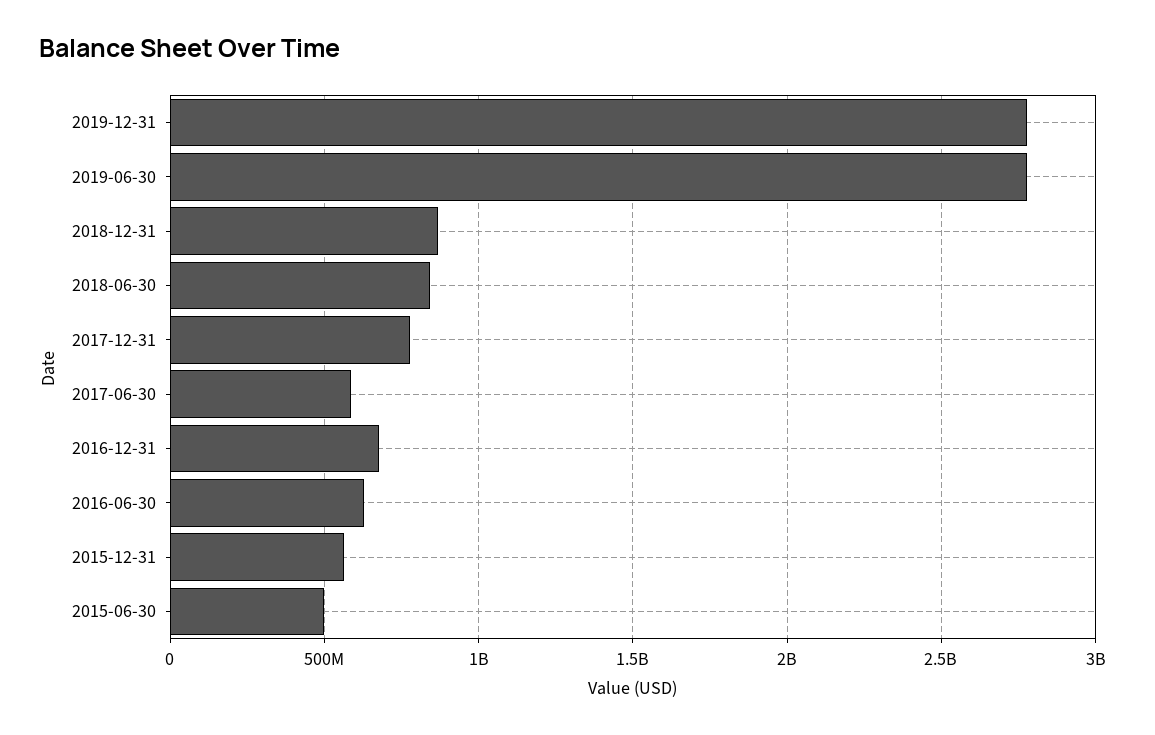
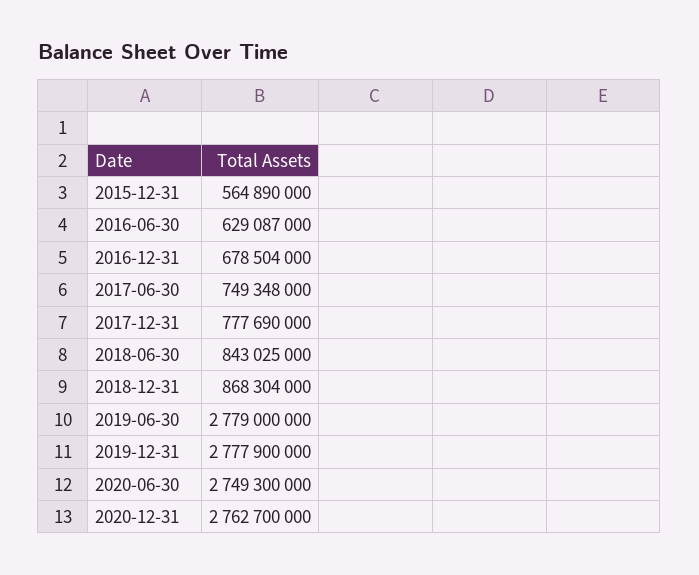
2017-06-30: 600000000 -> 749348000
2015-06-30: 500000000 -> none
2020-06-30: none -> 2749300000
2020-12-31: none -> 2762700000

